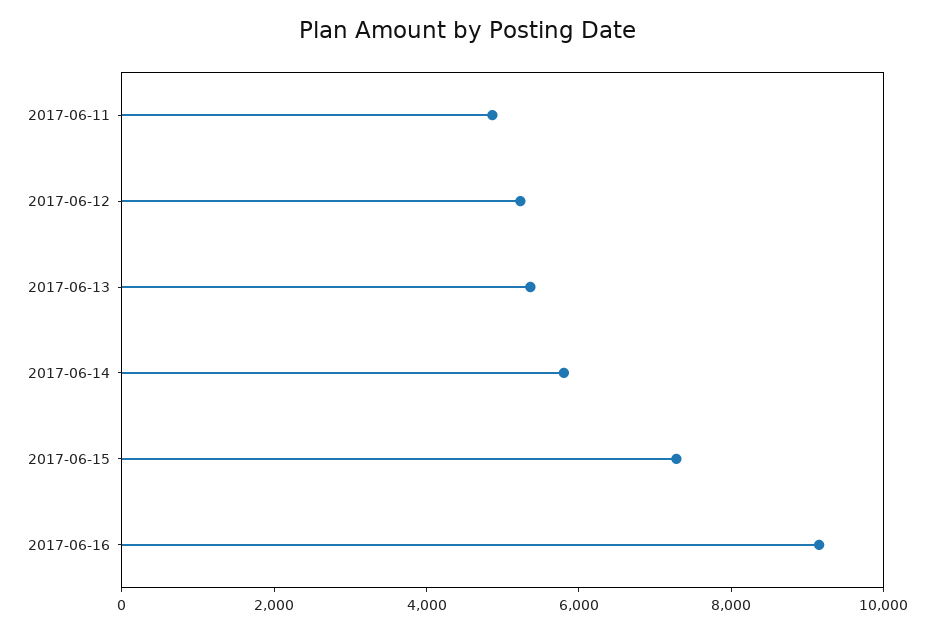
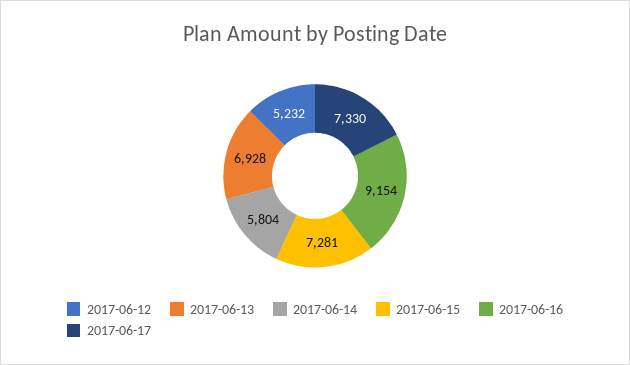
2017-06-11: 5000 -> none
2017-06-13: 5500 -> 6928
2017-06-17: none -> 7330

